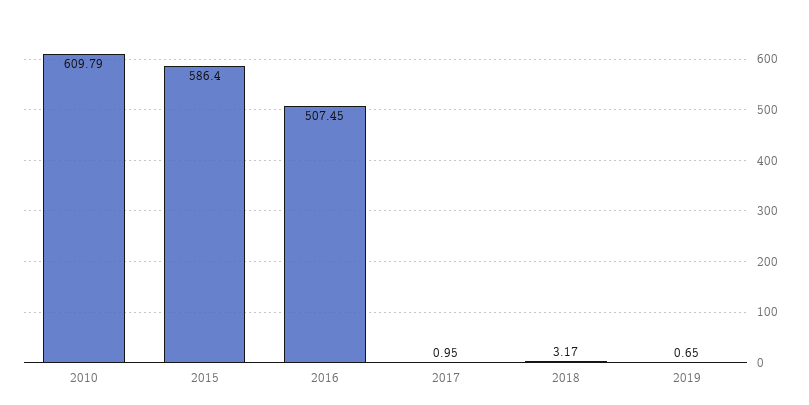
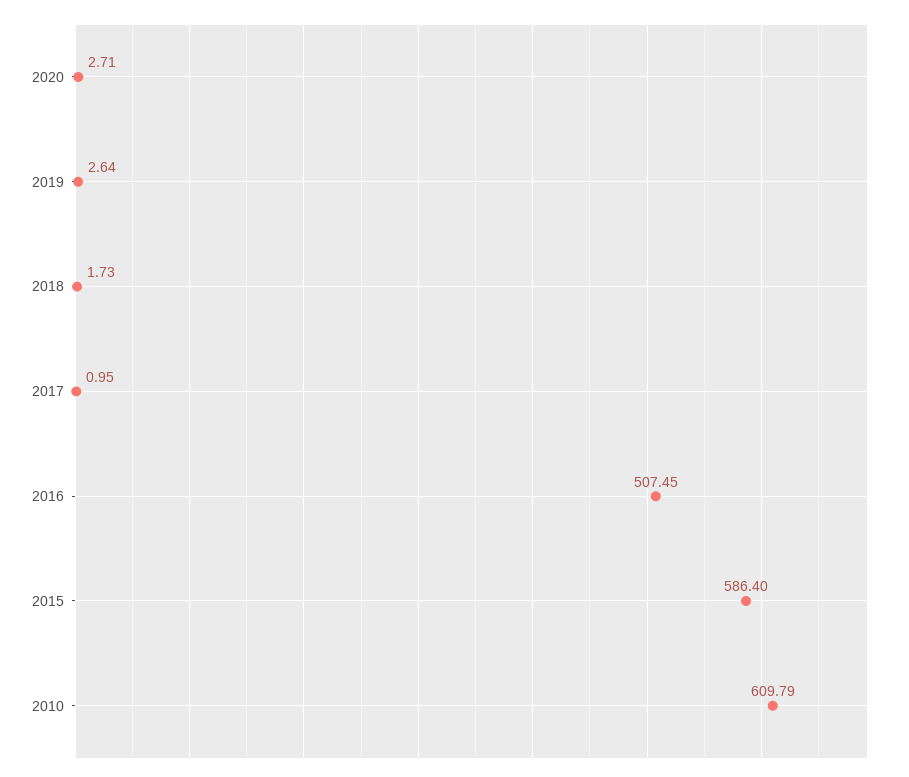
2018: 3.17 -> 1.73
2019: 0.65 -> 2.64
2020: none -> 2.71

